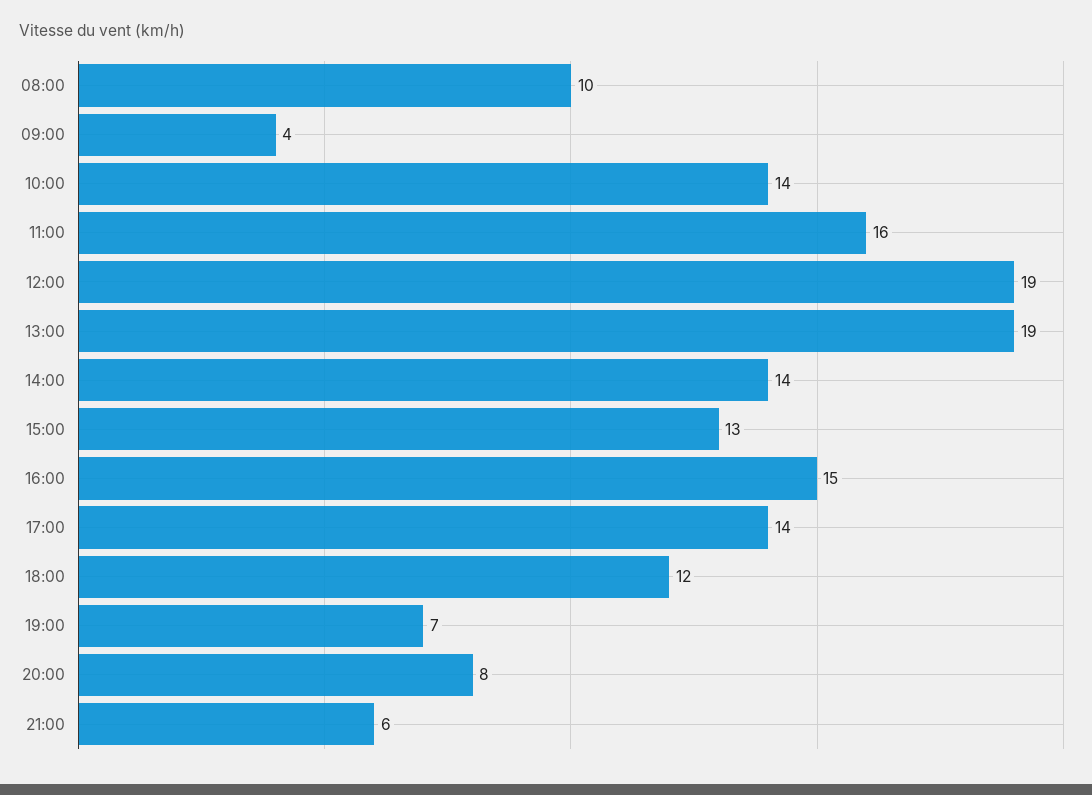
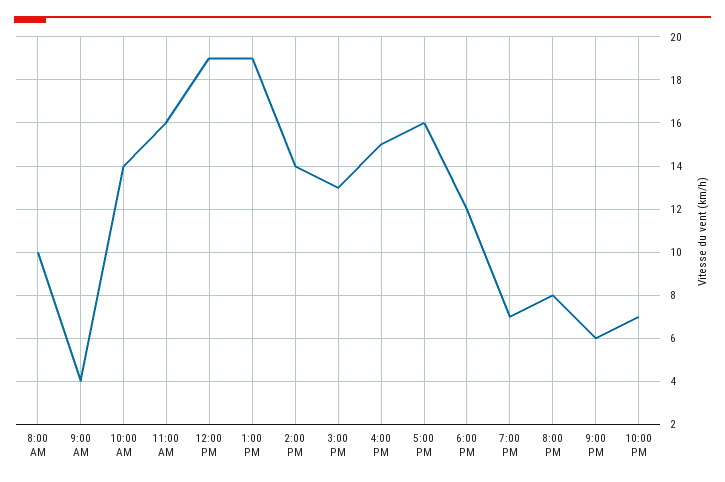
17:00: 14 -> 16
10:00 PM: none -> 7

